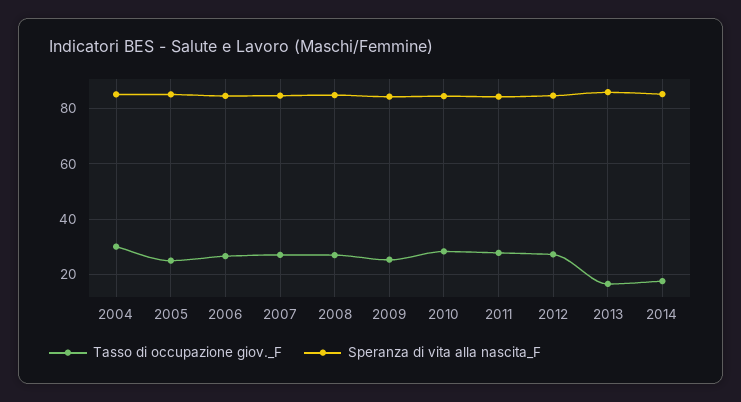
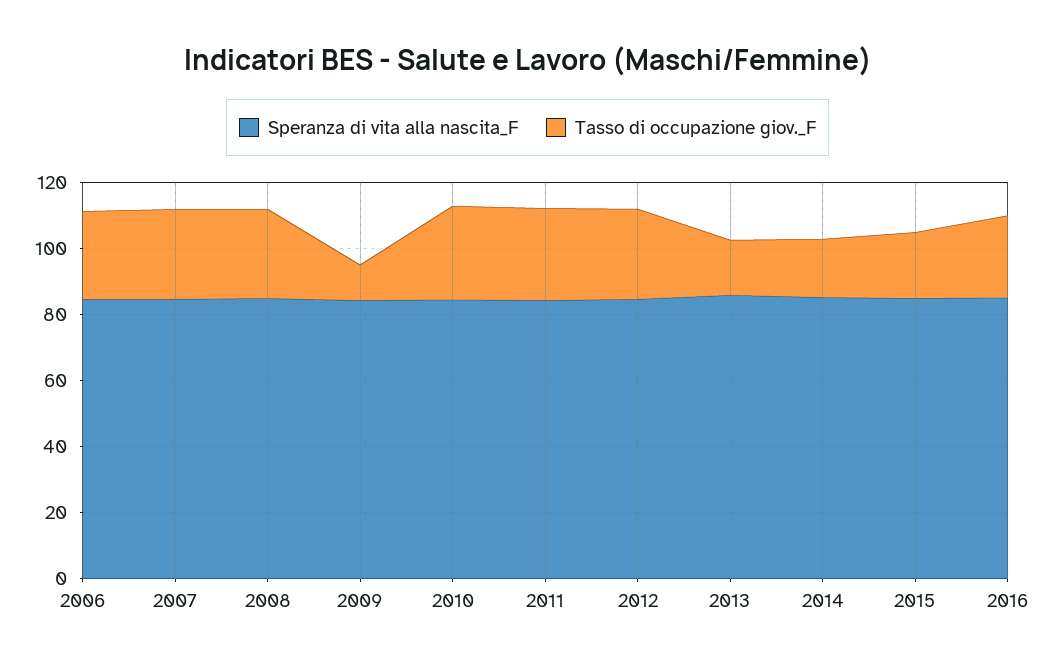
Tasso di occupazione giov._F, 2004: 30 -> none
Speranza di vita alla nascita_F, 2004: 85 -> none
Tasso di occupazione giov._F, 2005: 25 -> none
Speranza di vita alla nascita_F, 2005: 85 -> none
Tasso di occupazione giov._F, 2009: 25 -> 10
Speranza di vita alla nascita_F, 2015: none -> 85
Tasso di occupazione giov._F, 2015: none -> 20
Speranza di vita alla nascita_F, 2016: none -> 85
Tasso di occupazione giov._F, 2016: none -> 25

